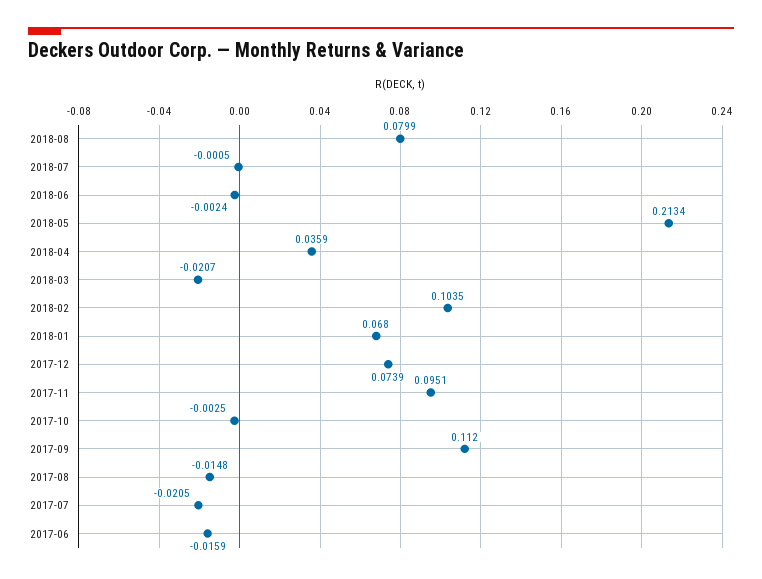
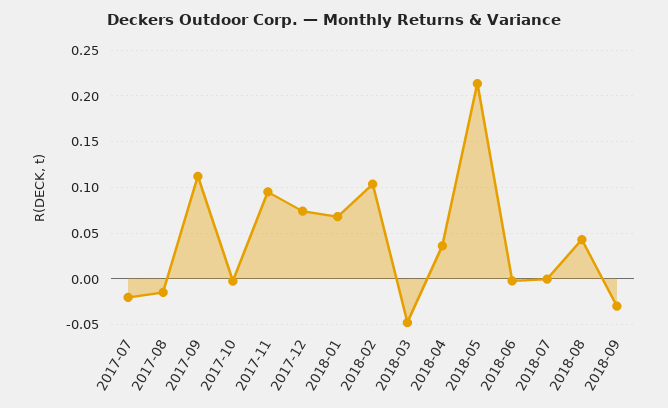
2018-08: 0.0799 -> 0.04
2018-03: -0.0207 -> -0.05
2017-06: -0.0159 -> none
2018-09: none -> -0.03

